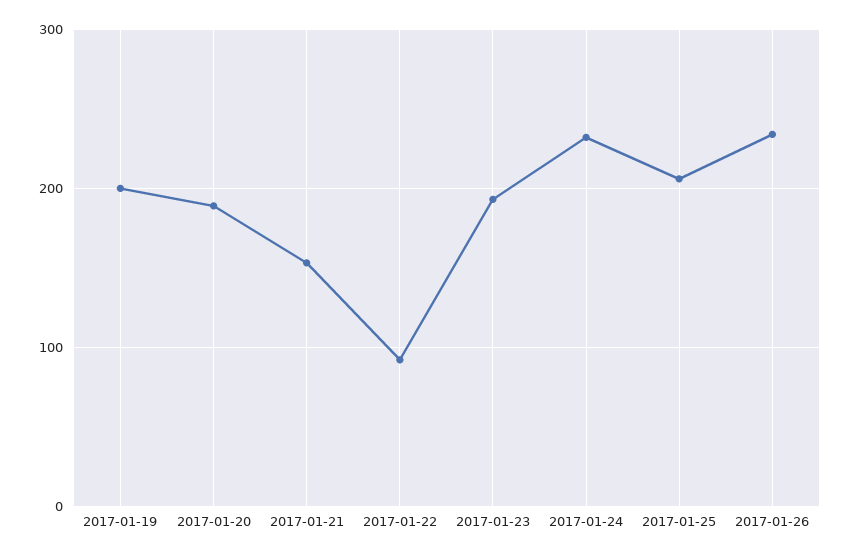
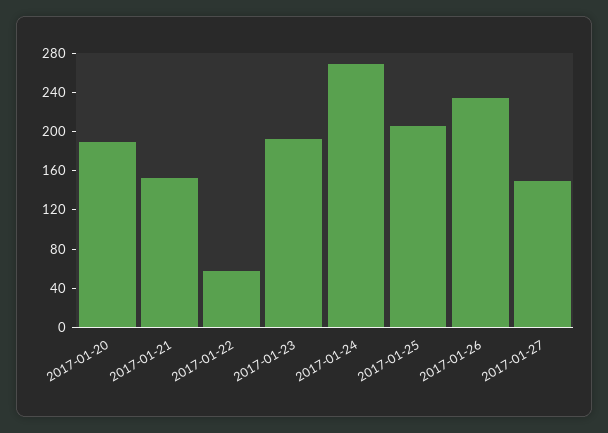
2017-01-19: 200 -> none
2017-01-22: 90 -> 60
2017-01-24: 230 -> 270
2017-01-27: none -> 150

